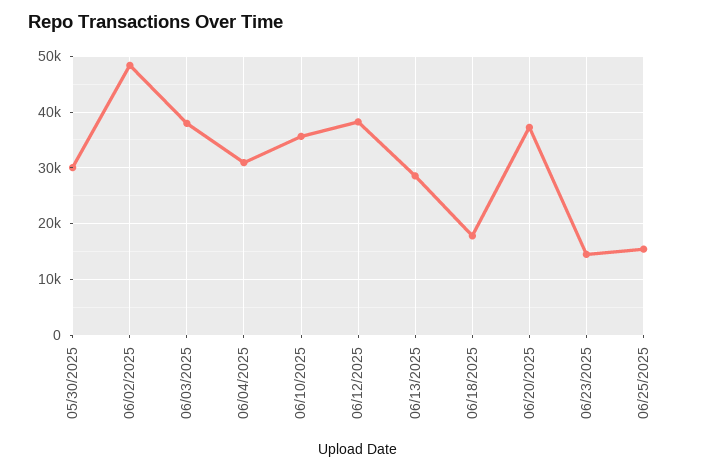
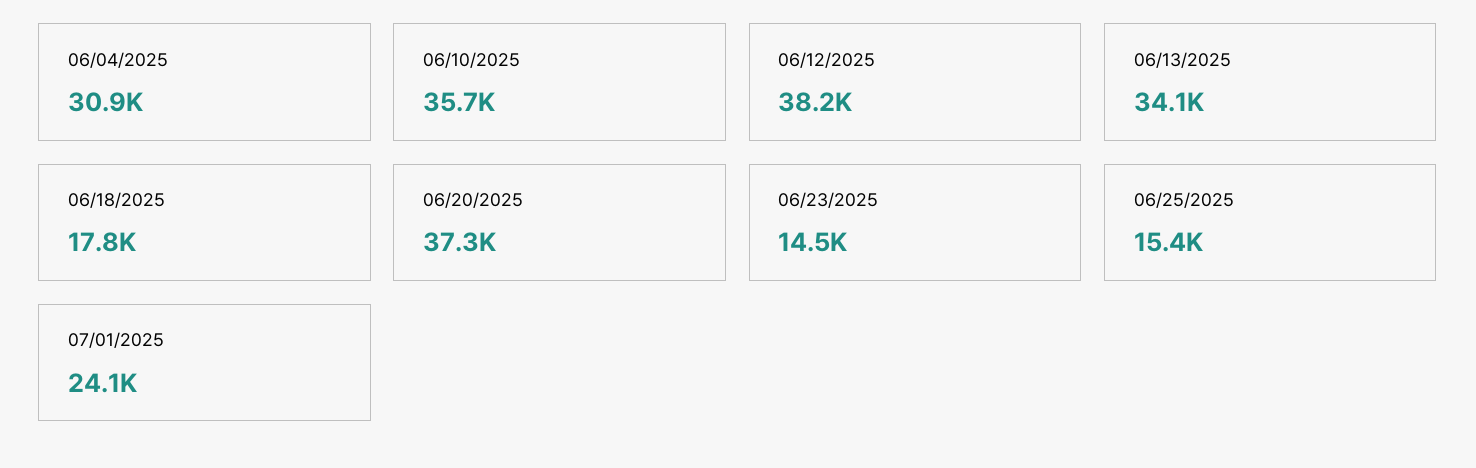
05/30/2025: 30000 -> none
06/02/2025: 48000 -> none
06/03/2025: 38000 -> none
06/13/2025: 28000 -> 34100
07/01/2025: none -> 24100

